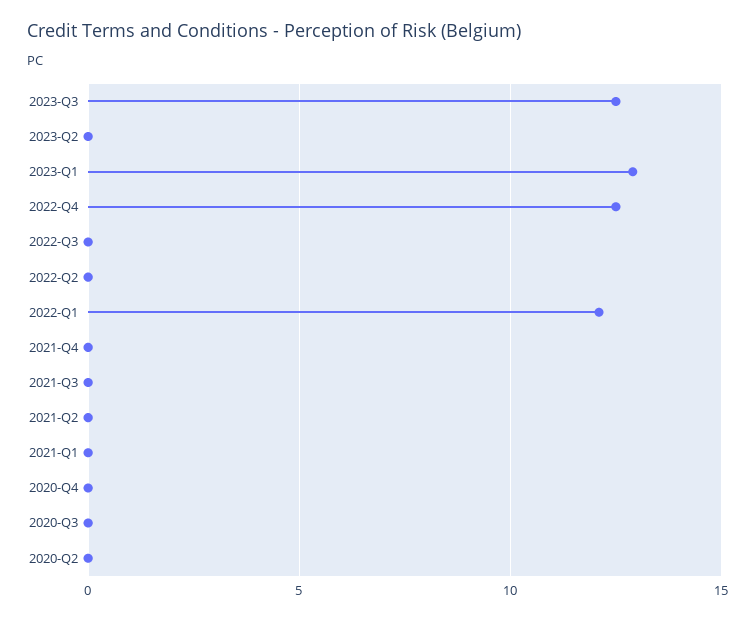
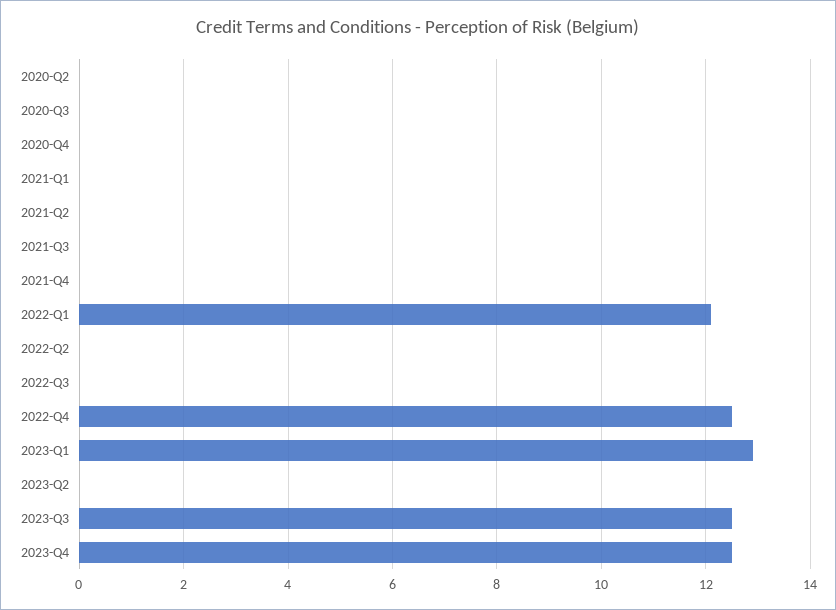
2023-Q4: none -> 12.5

